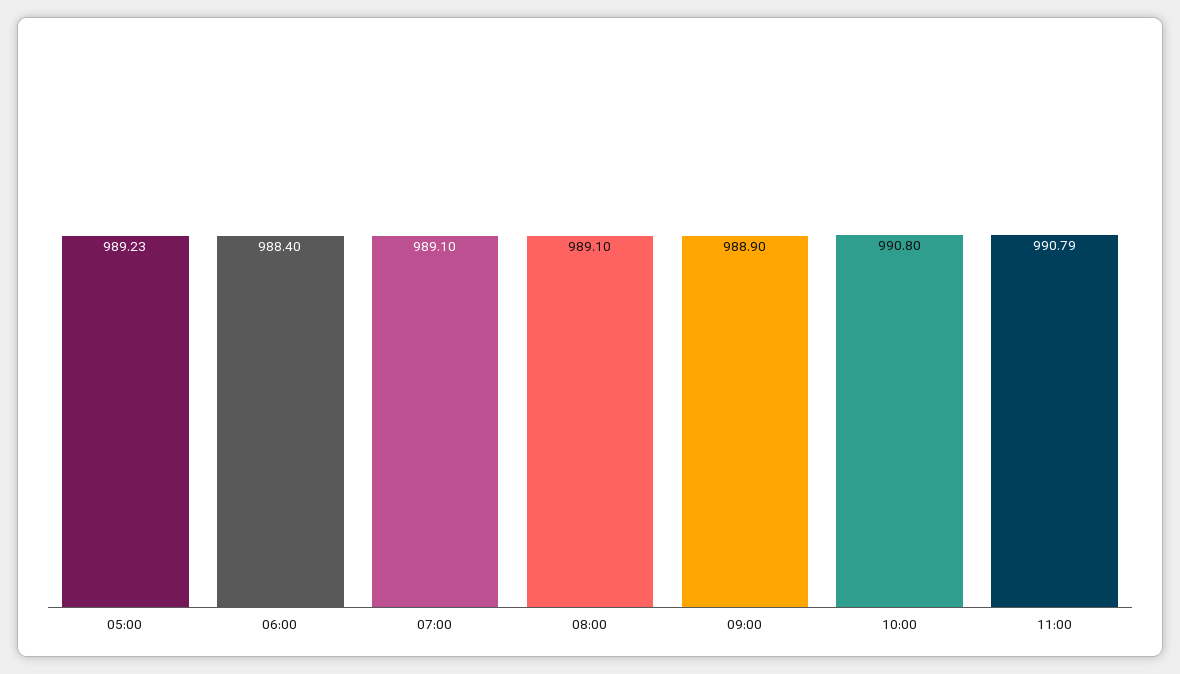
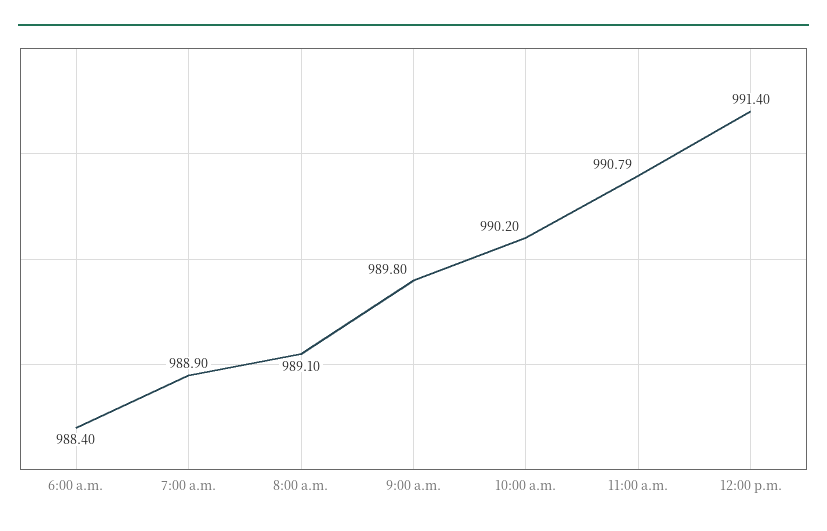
05:00: 989.23 -> none
07:00: 989.1 -> 988.9
09:00: 988.9 -> 989.8
10:00: 990.8 -> 990.2
12:00 p.m.: none -> 991.4

